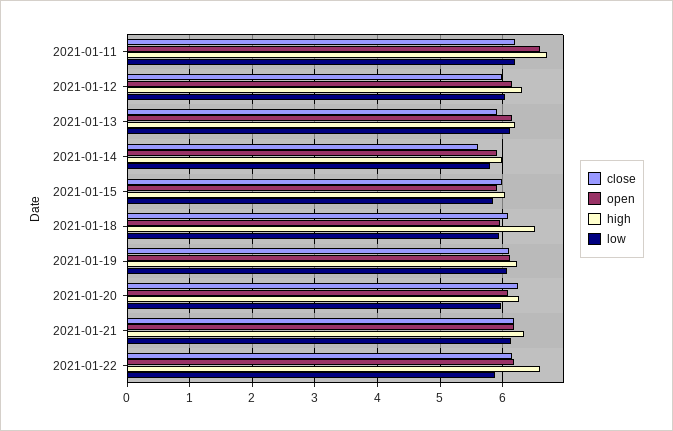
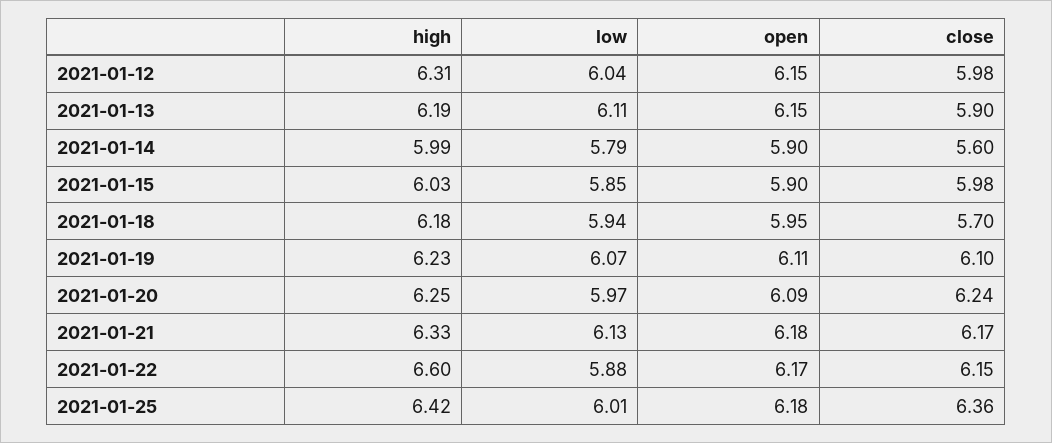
close, 2021-01-11: 6.2 -> none
open, 2021-01-11: 6.6 -> none
high, 2021-01-11: 6.7 -> none
low, 2021-01-11: 6.2 -> none
close, 2021-01-18: 6.1 -> 5.7
high, 2021-01-18: 6.5 -> 6.18
high, 2021-01-25: none -> 6.42
low, 2021-01-25: none -> 6.01
open, 2021-01-25: none -> 6.18
close, 2021-01-25: none -> 6.36

